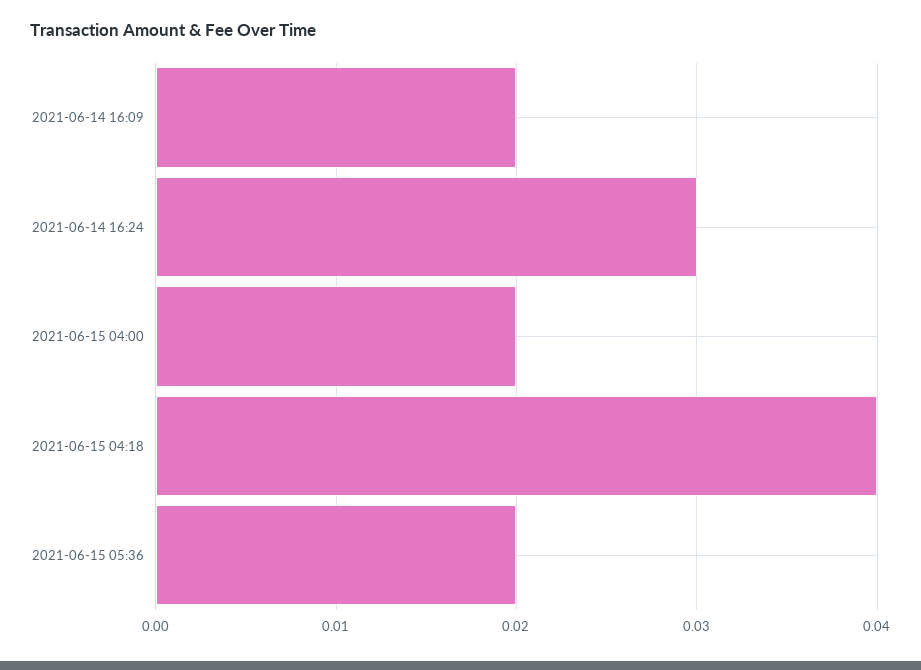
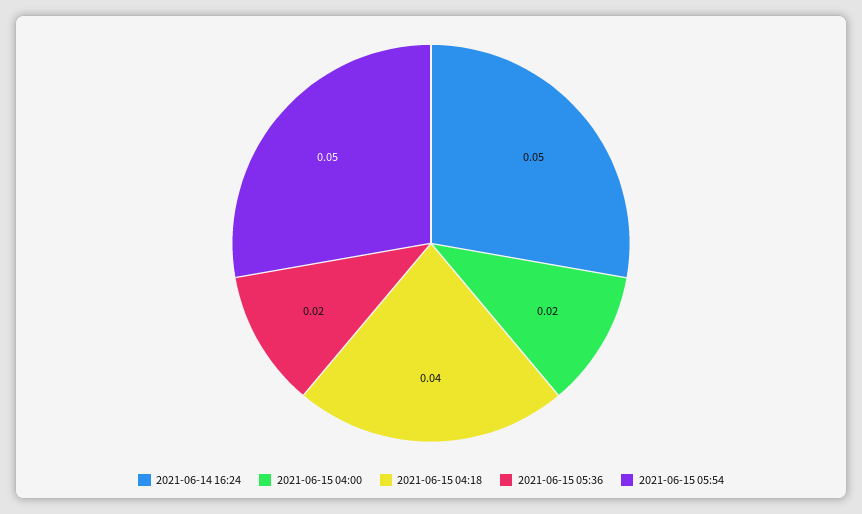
2021-06-14 16:09: 0.02 -> none
2021-06-14 16:24: 0.03 -> 0.05
2021-06-15 05:54: none -> 0.05

